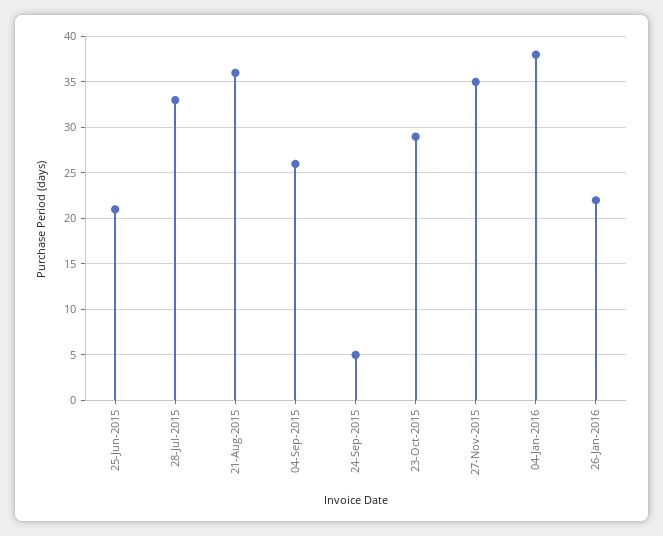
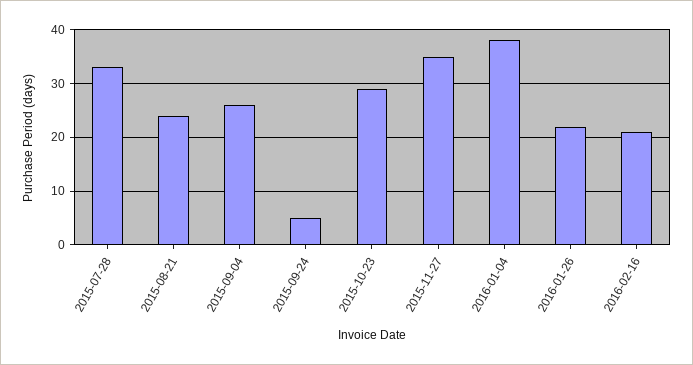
25-Jun-2015: 21 -> none
21-Aug-2015: 36 -> 25
2016-02-16: none -> 20

